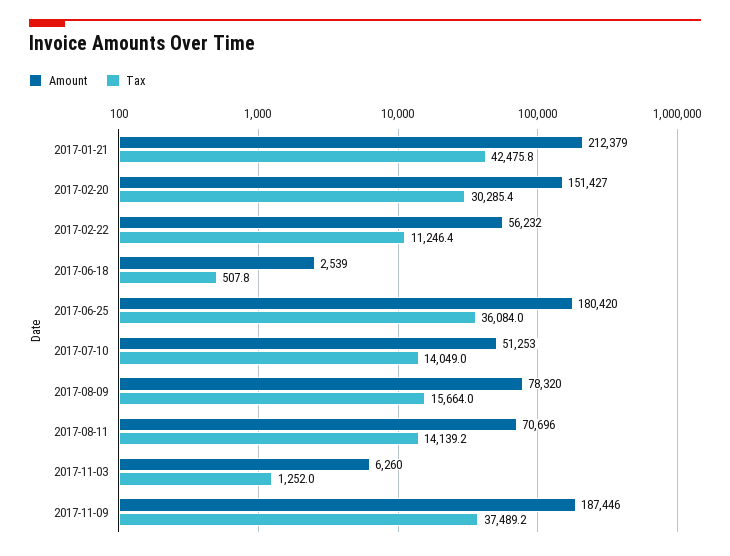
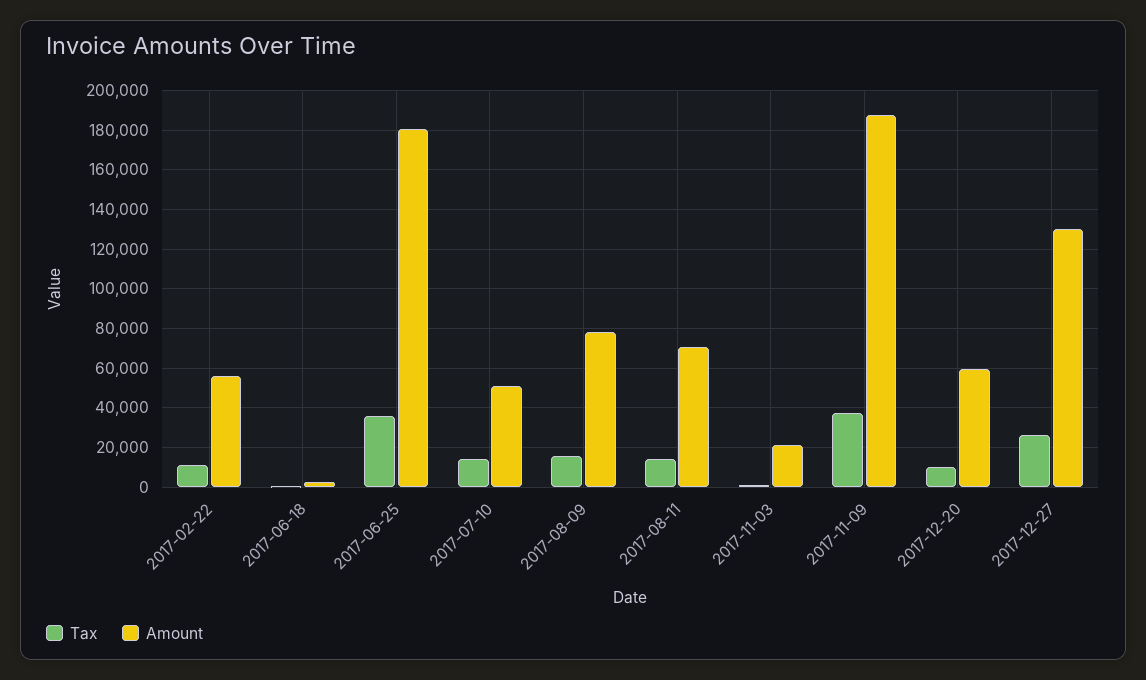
Amount, 2017-01-21: 212379 -> none
Tax, 2017-01-21: 42475.8 -> none
Amount, 2017-02-20: 151427 -> none
Tax, 2017-02-20: 30285.4 -> none
Amount, 2017-11-03: 6260 -> 20000
Tax, 2017-12-20: none -> 10000
Amount, 2017-12-20: none -> 60000
Tax, 2017-12-27: none -> 25000
Amount, 2017-12-27: none -> 130000

